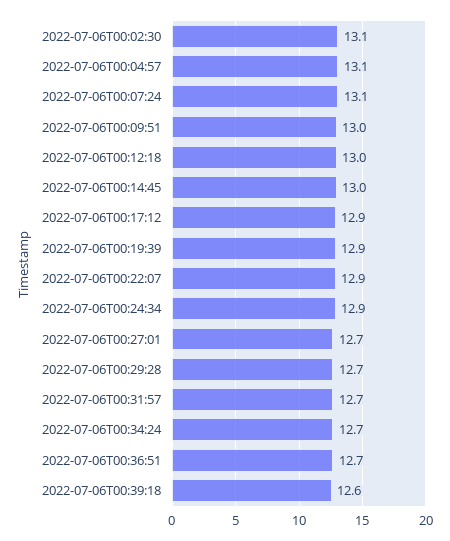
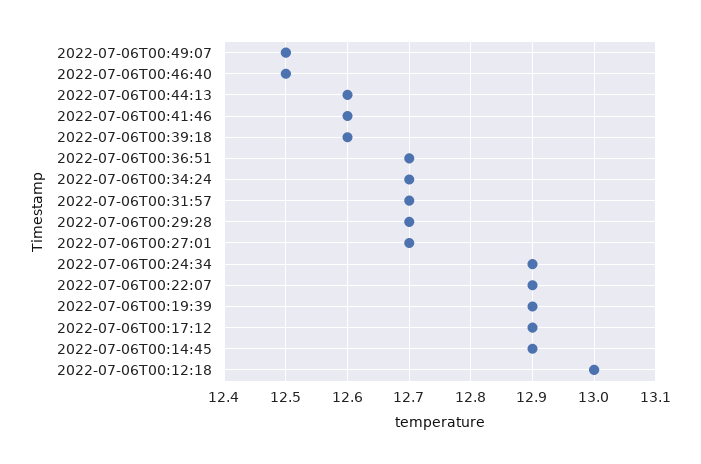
2022-07-06T00:02:30: 13.1 -> none
2022-07-06T00:04:57: 13.1 -> none
2022-07-06T00:07:24: 13.1 -> none
2022-07-06T00:09:51: 13 -> none
2022-07-06T00:14:45: 13 -> 12.9
2022-07-06T00:49:07: none -> 12.5
2022-07-06T00:46:40: none -> 12.5
2022-07-06T00:44:13: none -> 12.6
2022-07-06T00:41:46: none -> 12.6

